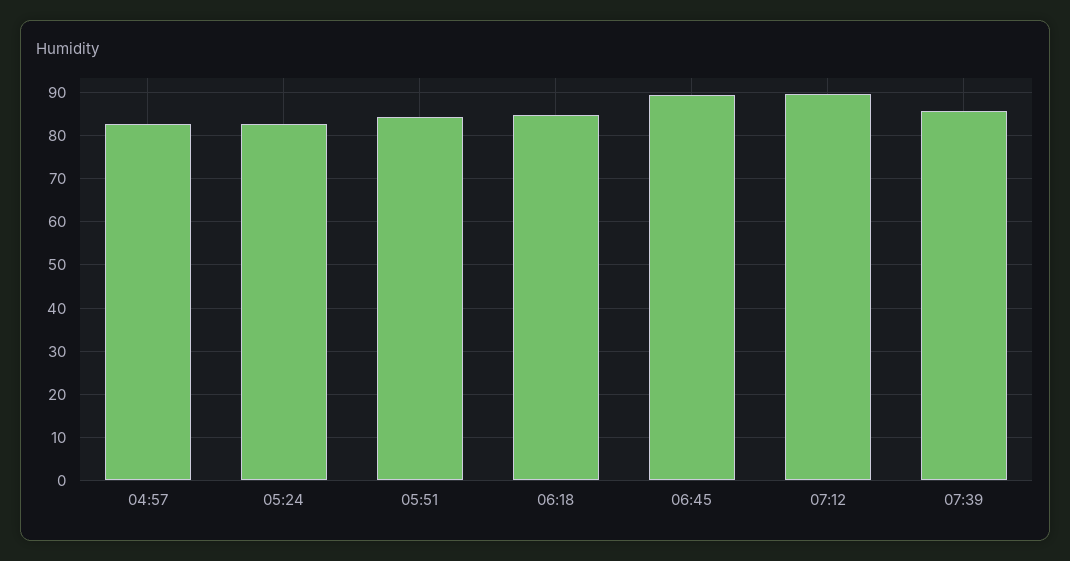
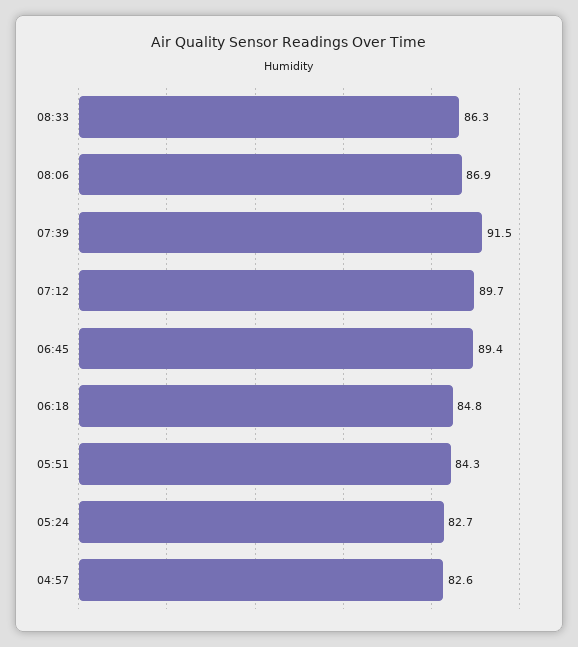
07:39: 86 -> 91.5
08:33: none -> 86.3
08:06: none -> 86.9

